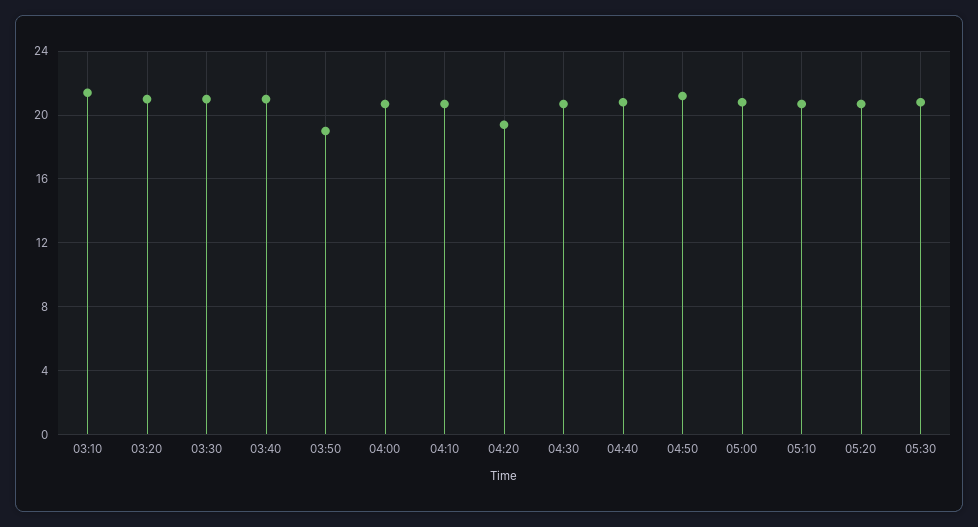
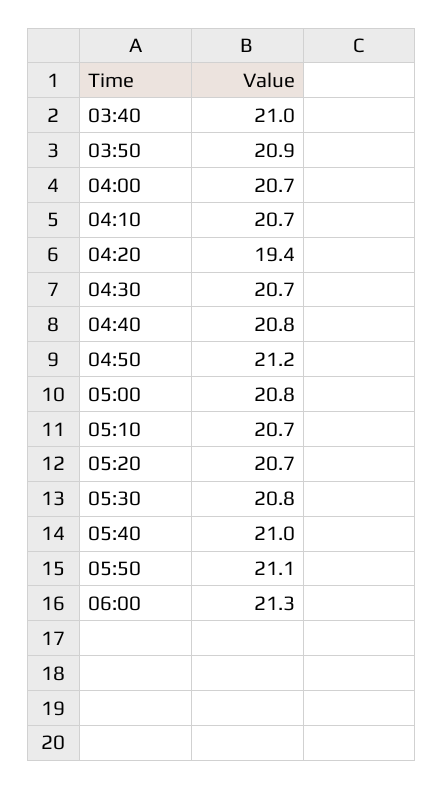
03:10: 21.5 -> none
03:20: 21 -> none
03:30: 21 -> none
03:50: 19 -> 20.9
05:40: none -> 21
05:50: none -> 21.1
06:00: none -> 21.3

